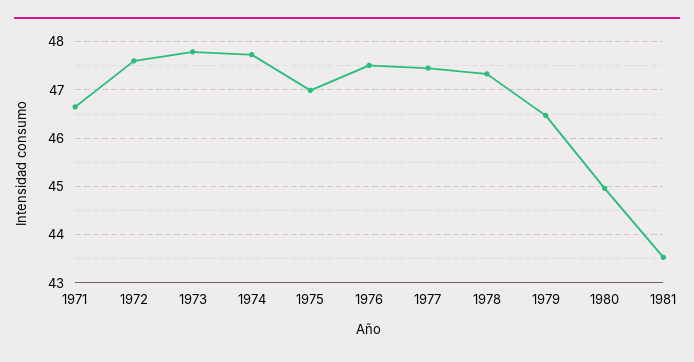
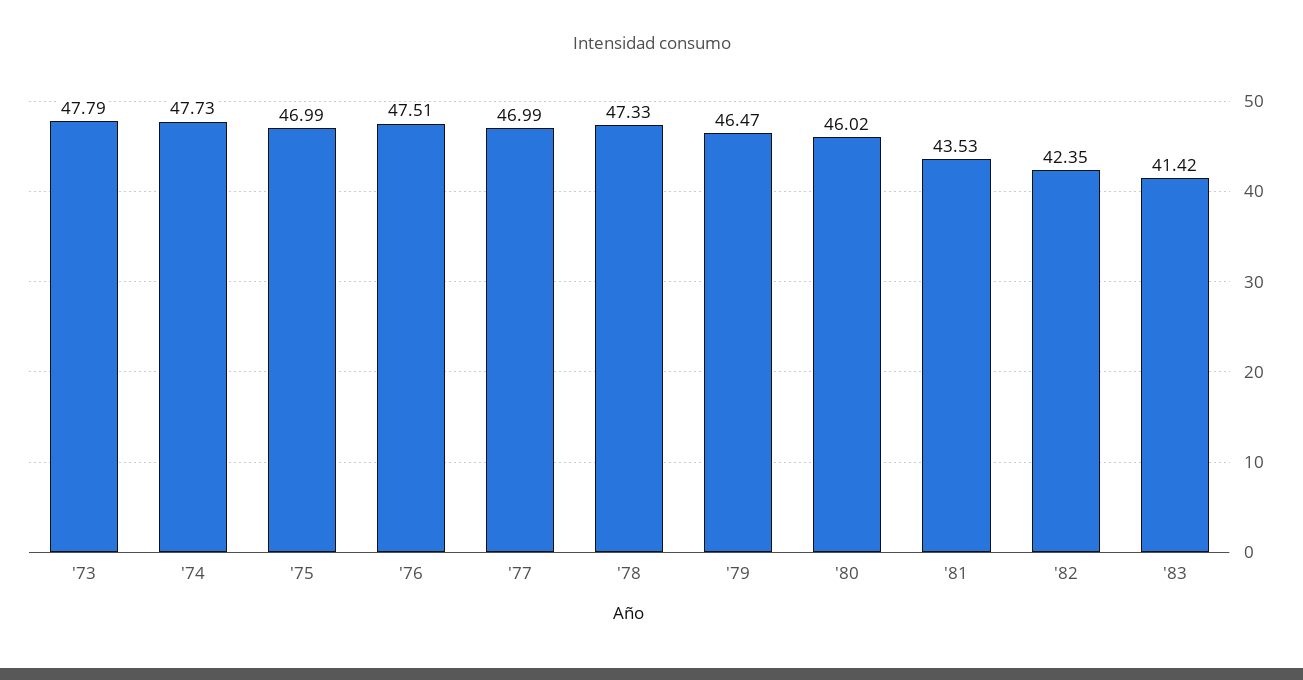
1971: 46.6 -> none
1972: 47.6 -> none
1977: 47.4 -> 46.99
1980: 45 -> 46.02
'82: none -> 42.35
'83: none -> 41.42

